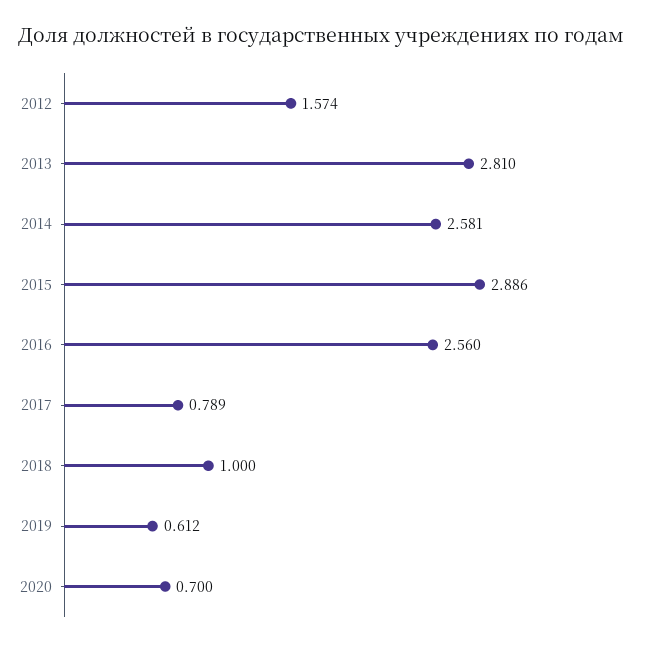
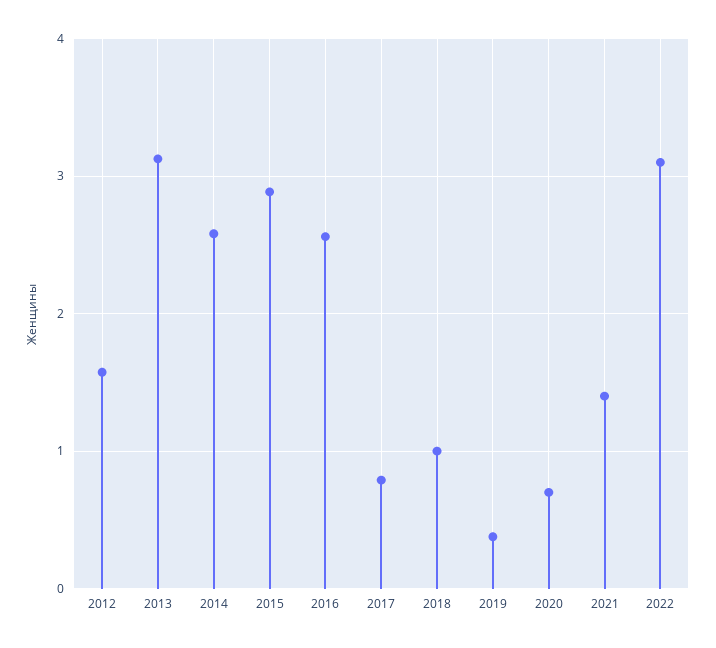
2013: 2.81 -> 3.1
2019: 0.612 -> 0.4
2021: none -> 1.4
2022: none -> 3.1

